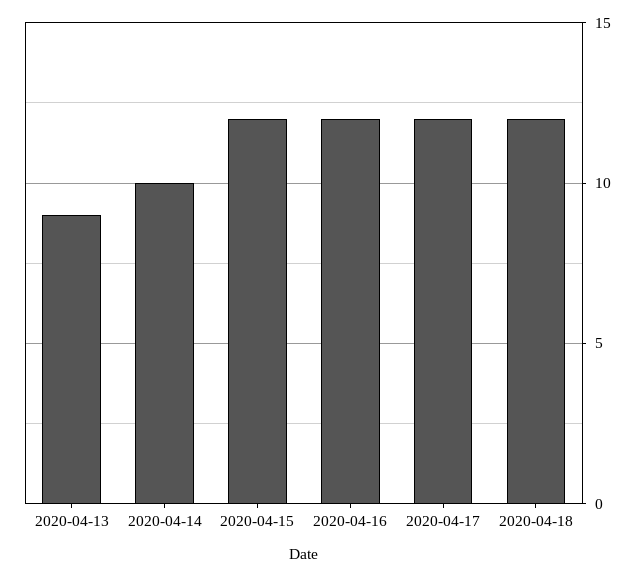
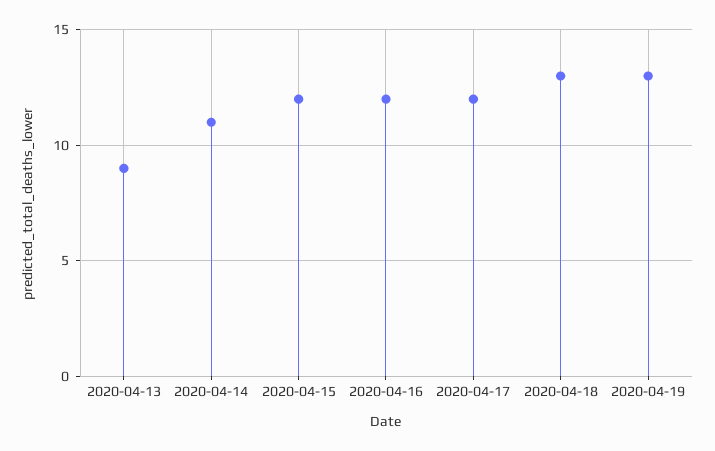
2020-04-14: 10 -> 11
2020-04-18: 12 -> 13
2020-04-19: none -> 13

